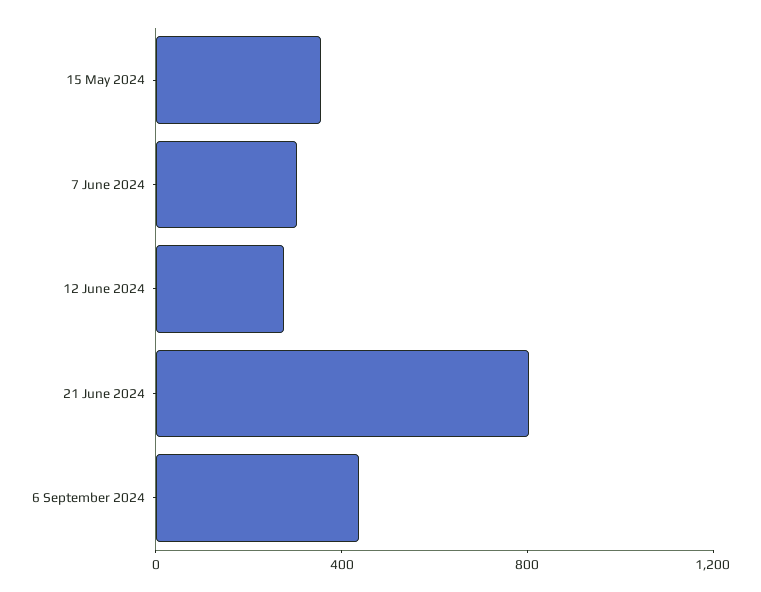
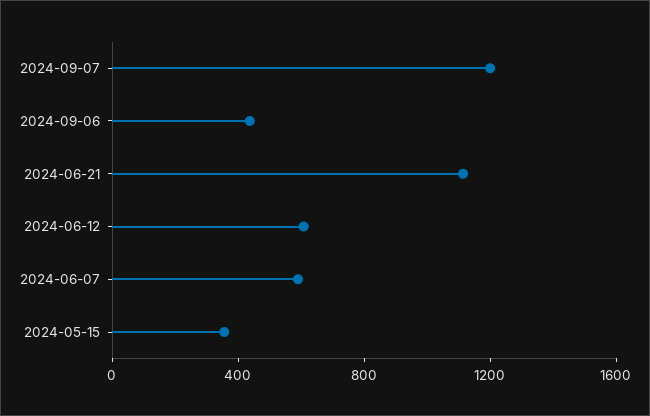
7 June 2024: 300 -> 600
12 June 2024: 300 -> 600
21 June 2024: 800 -> 1100
2024-09-07: none -> 1200

